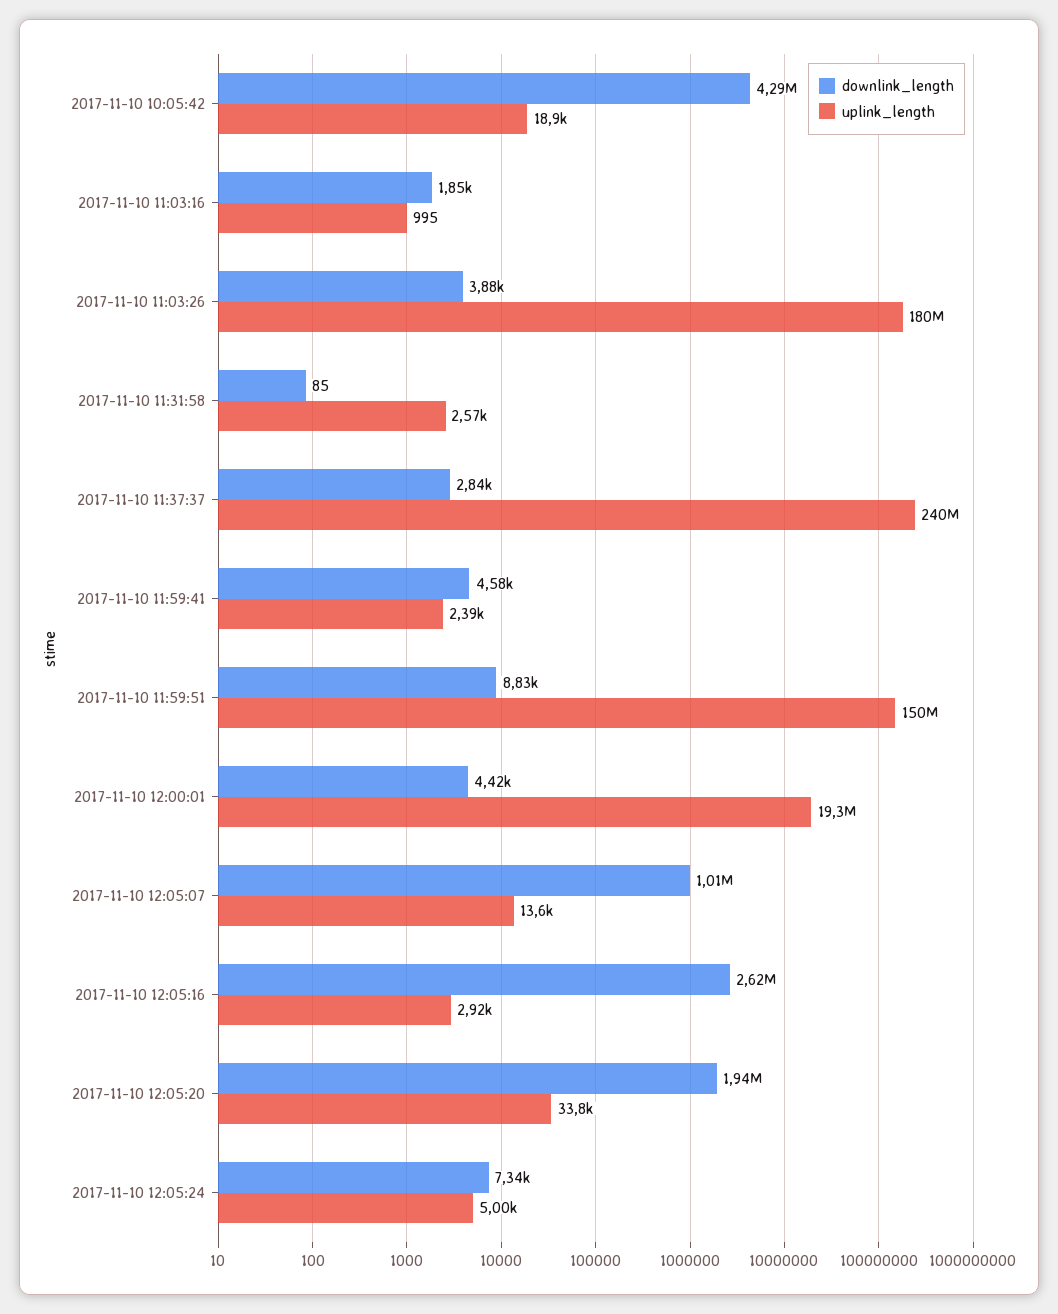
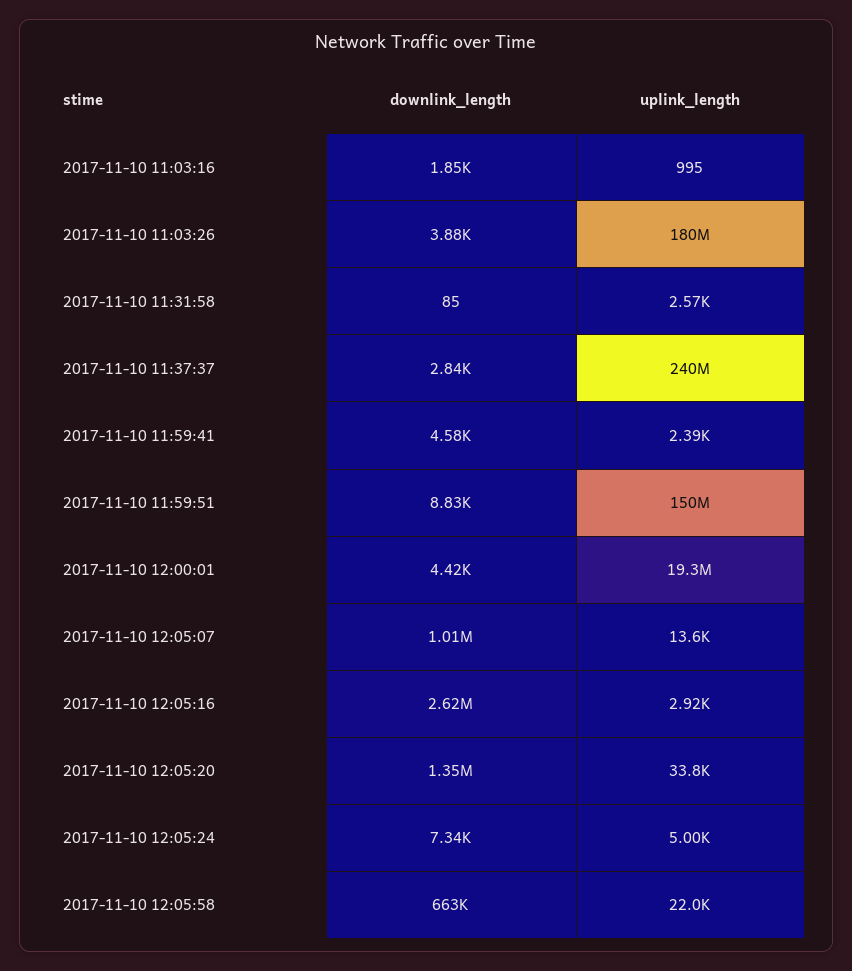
downlink_length, 2017-11-10 10:05:42: 4290000 -> none
uplink_length, 2017-11-10 10:05:42: 18900 -> none
downlink_length, 2017-11-10 12:05:20: 1940000 -> 1350000
downlink_length, 2017-11-10 12:05:58: none -> 663000
uplink_length, 2017-11-10 12:05:58: none -> 22000

